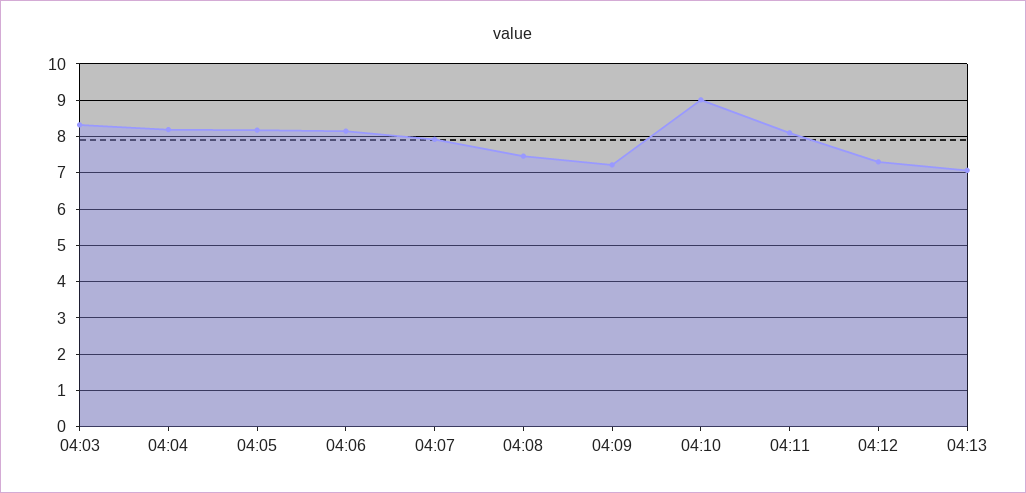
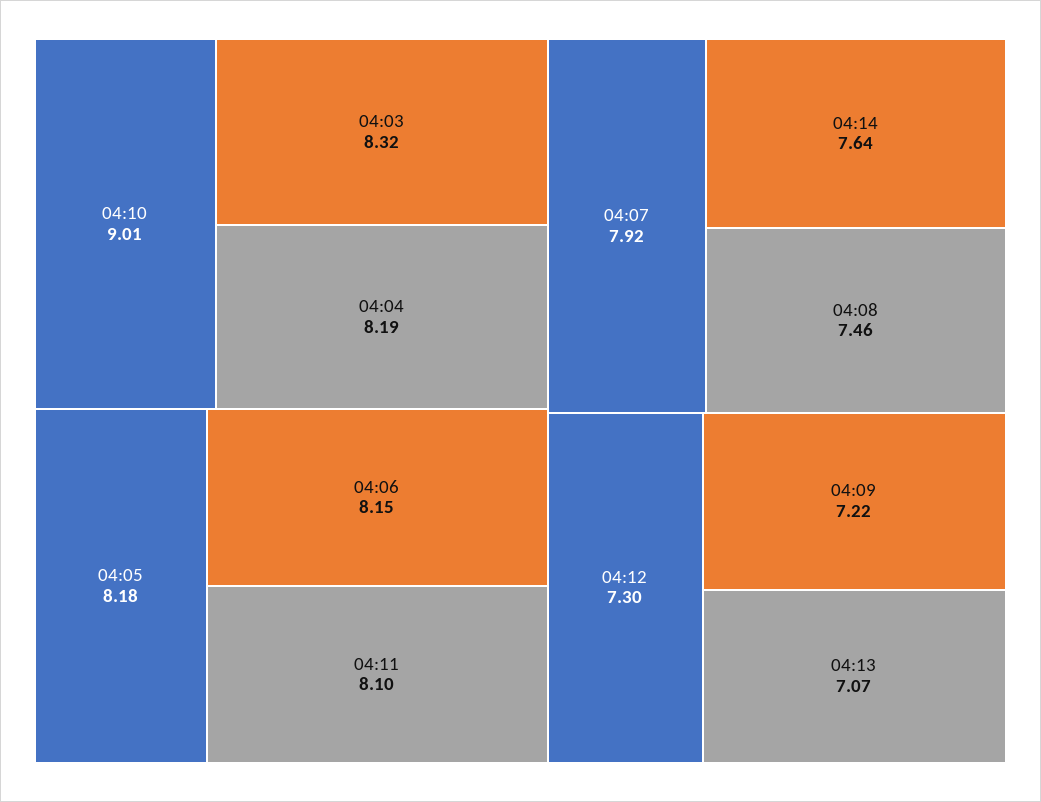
04:14: none -> 7.64

